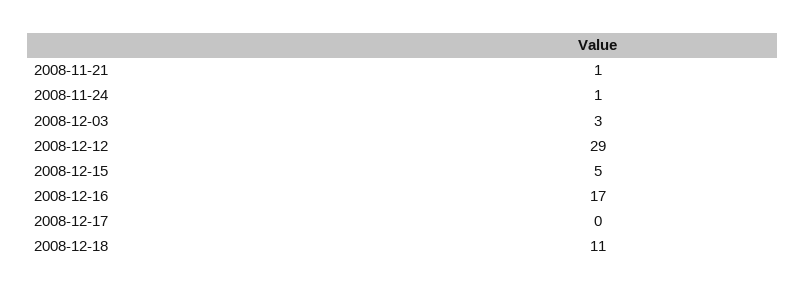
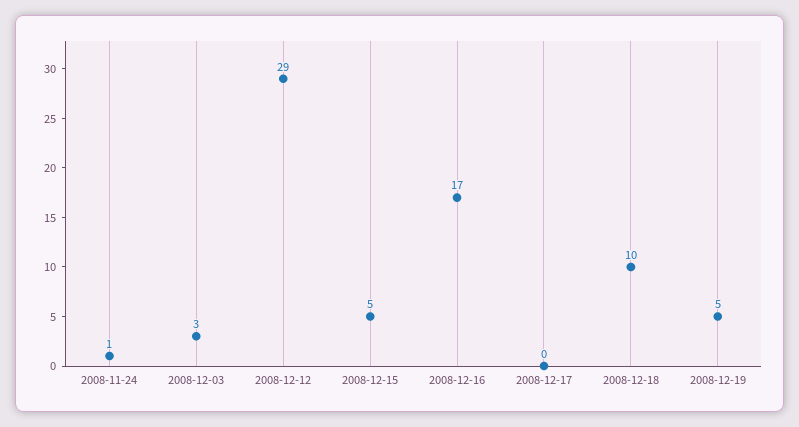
2008-11-21: 1 -> none
2008-12-18: 11 -> 10
2008-12-19: none -> 5

